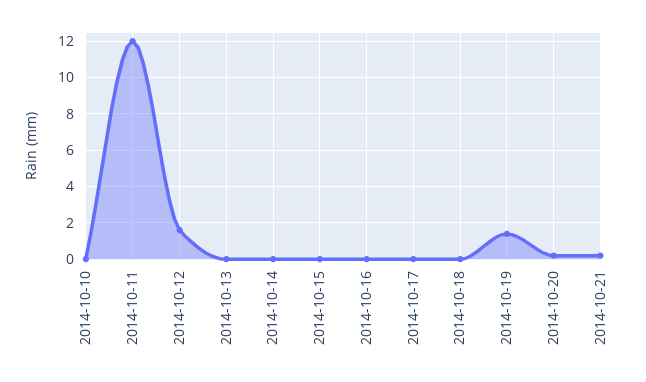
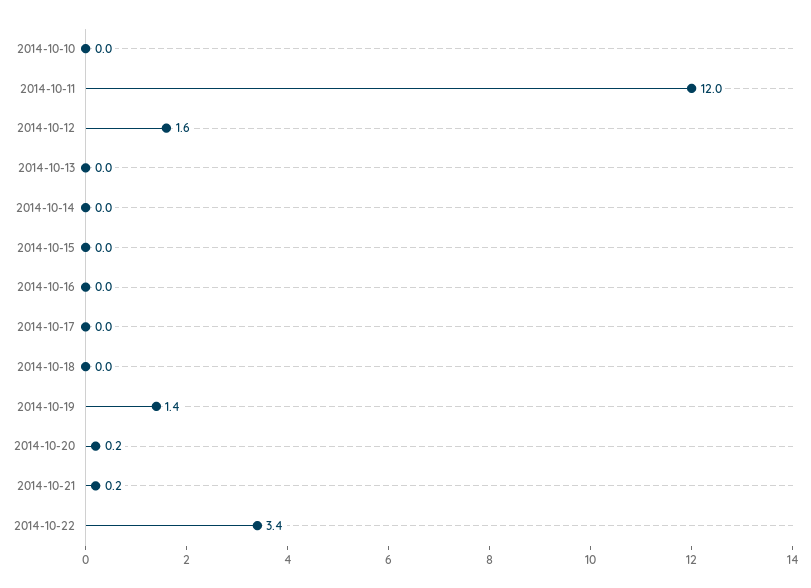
2014-10-22: none -> 3.4

